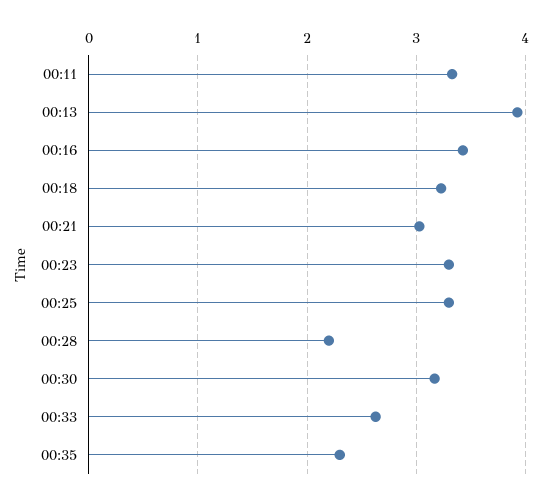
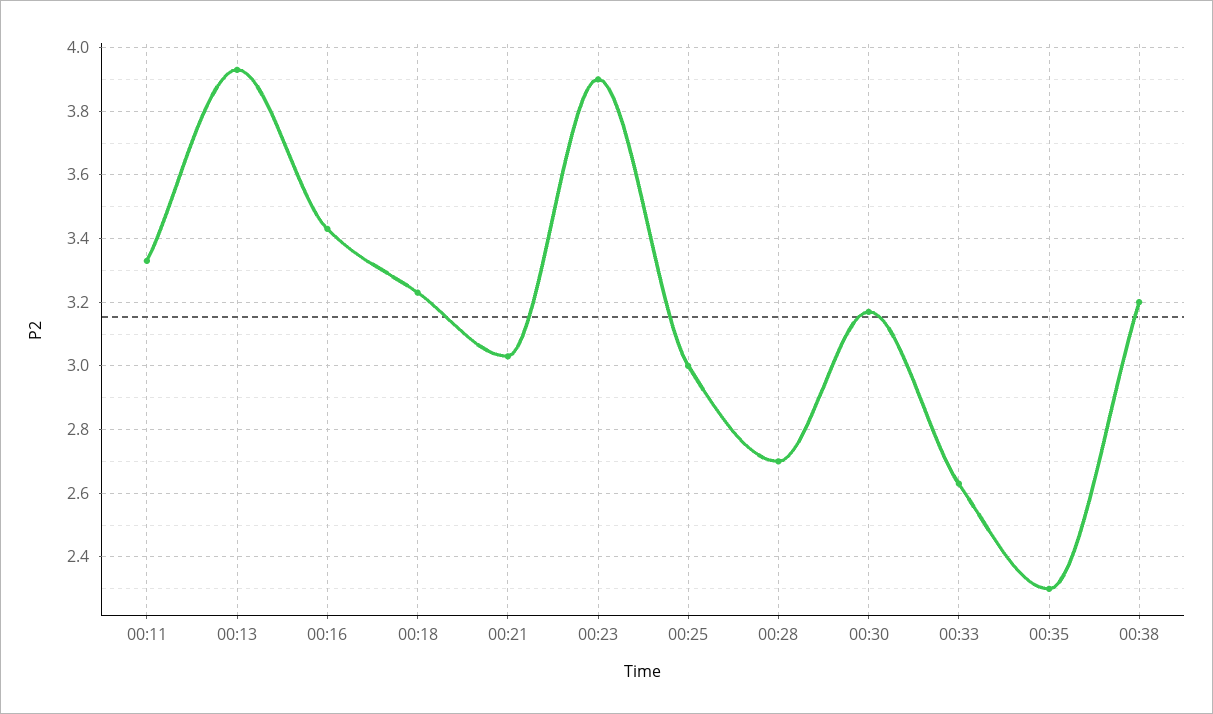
00:23: 3.3 -> 3.9
00:25: 3.3 -> 3
00:28: 2.2 -> 2.7
00:38: none -> 3.2

